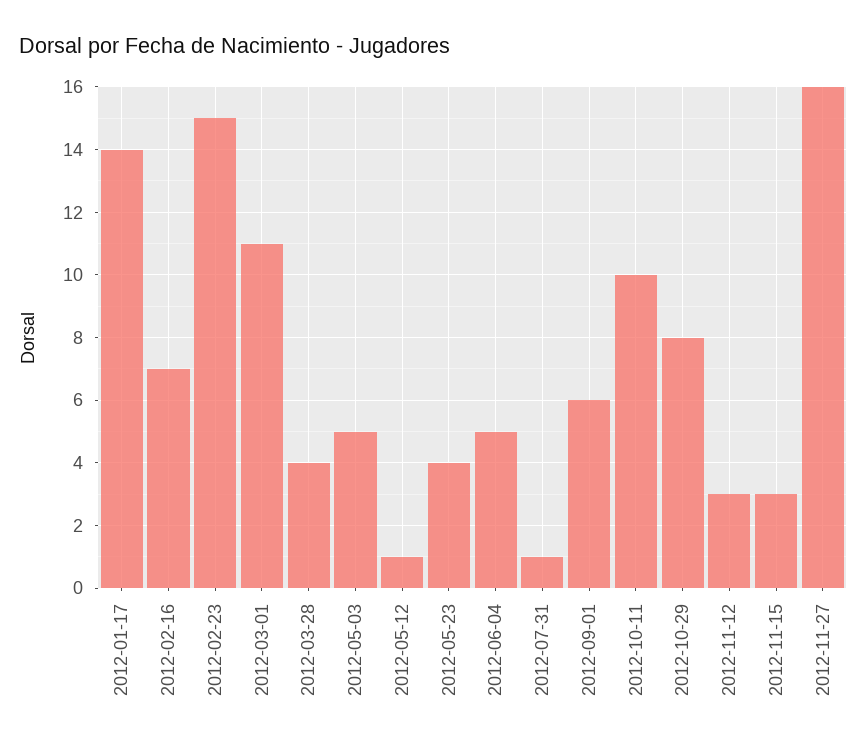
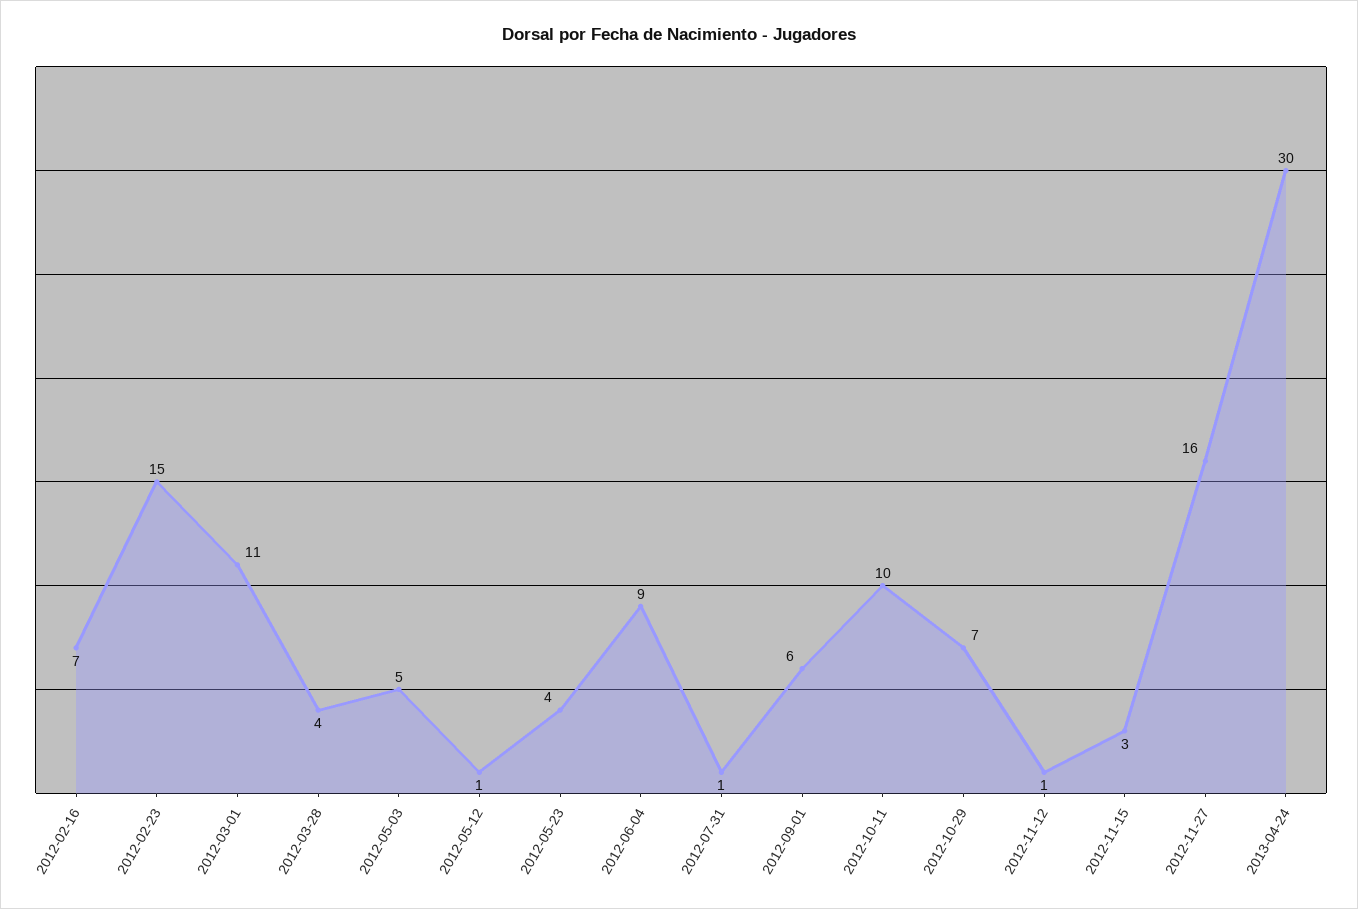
2012-01-17: 14 -> none
2012-06-04: 5 -> 9
2012-10-29: 8 -> 7
2012-11-12: 3 -> 1
2013-04-24: none -> 30

